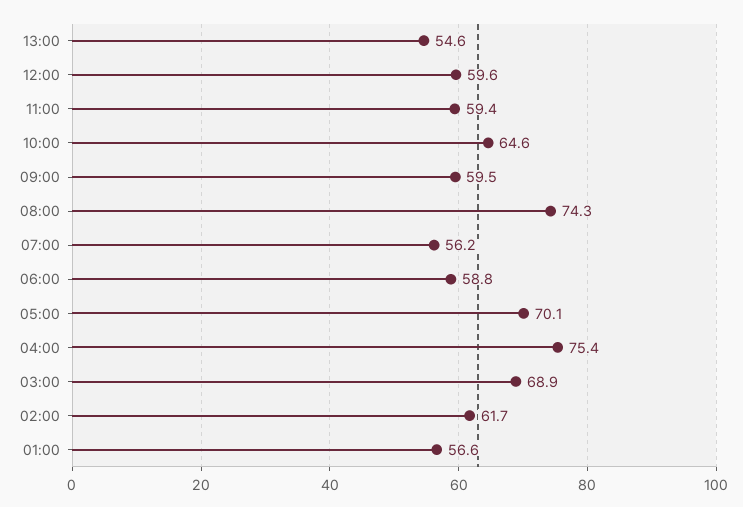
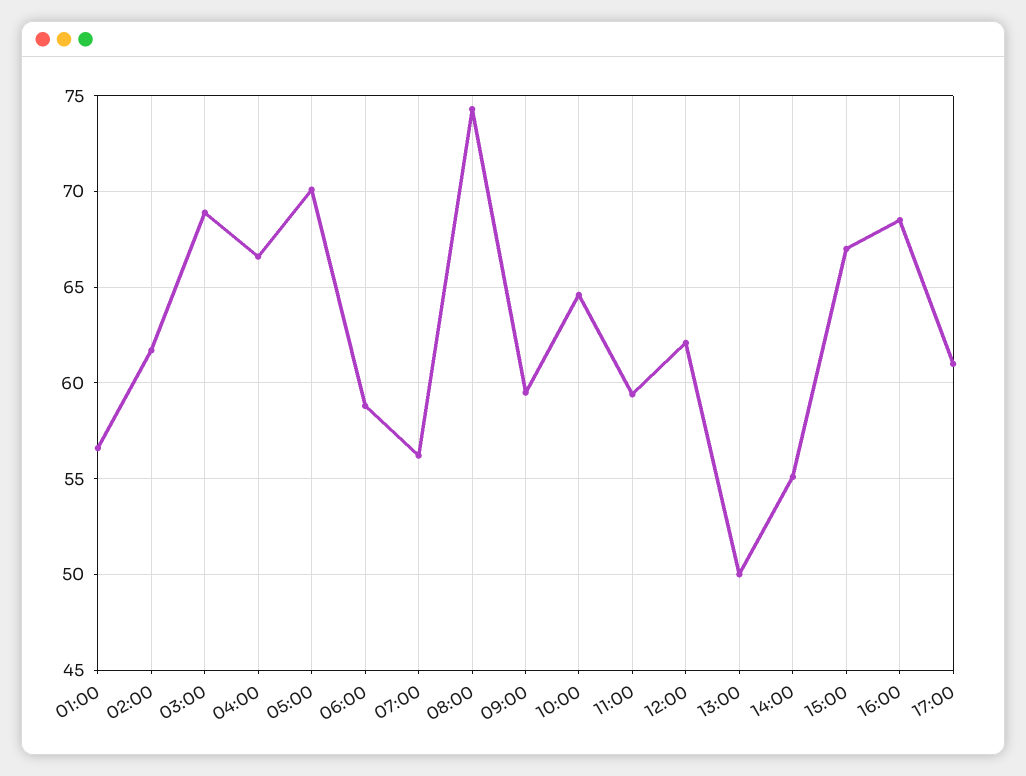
13:00: 54.6 -> 50
12:00: 59.6 -> 62
04:00: 75.4 -> 66.5
14:00: none -> 55
15:00: none -> 67
16:00: none -> 68.5
17:00: none -> 61

